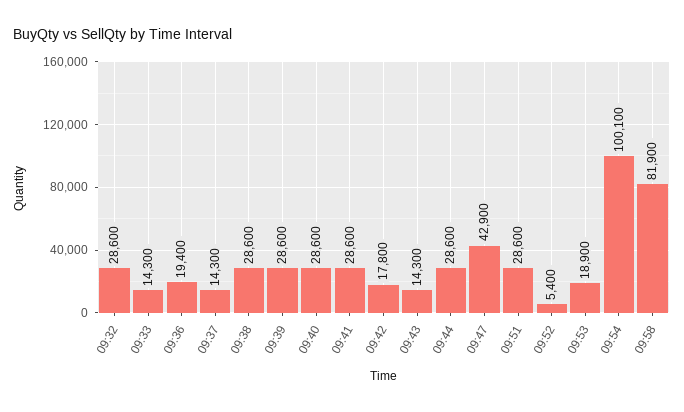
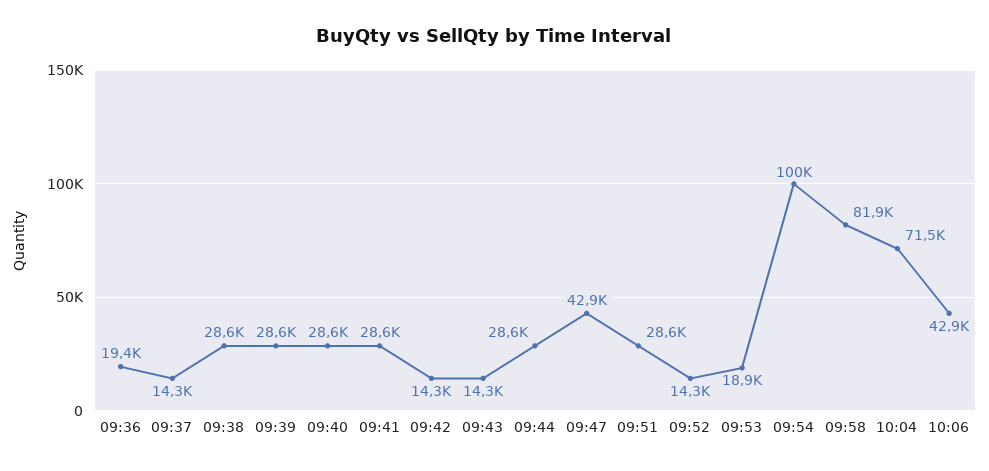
09:32: 28600 -> none
09:33: 14300 -> none
09:42: 17800 -> 14300
09:52: 5400 -> 14300
10:04: none -> 71500
10:06: none -> 42900

